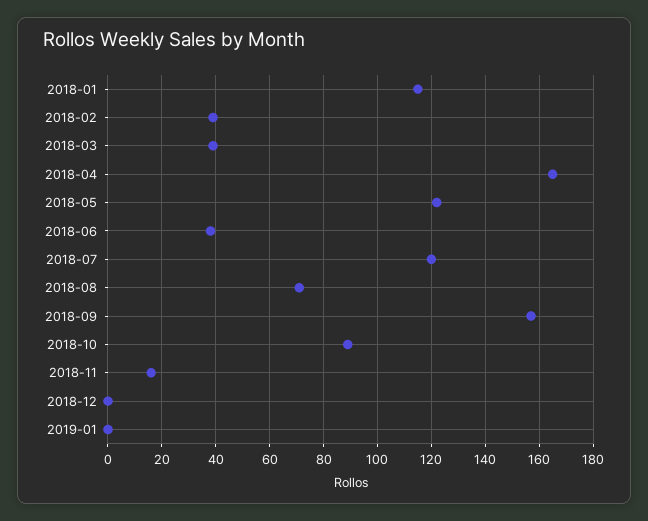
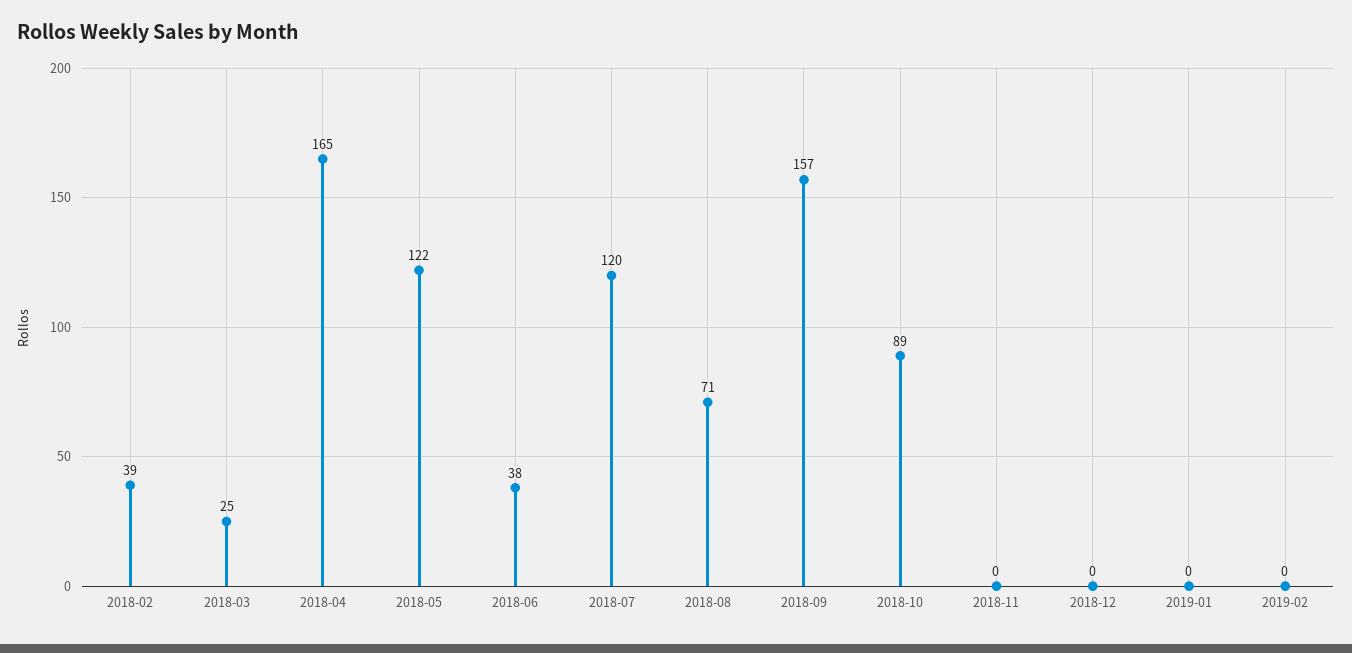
2018-01: 115 -> none
2018-03: 40 -> 25
2018-11: 15 -> 0
2019-02: none -> 0

